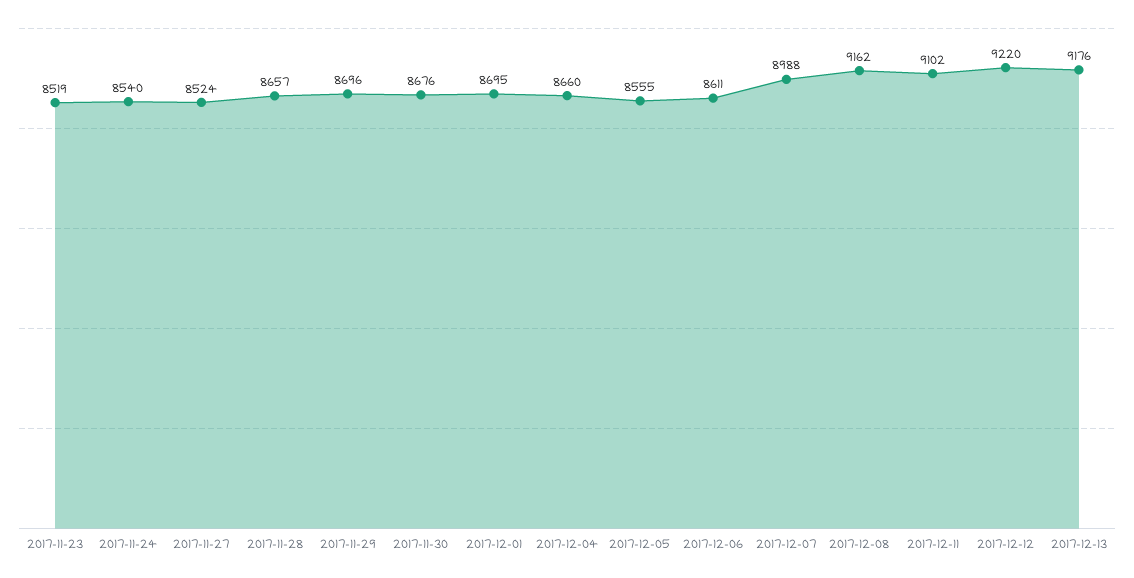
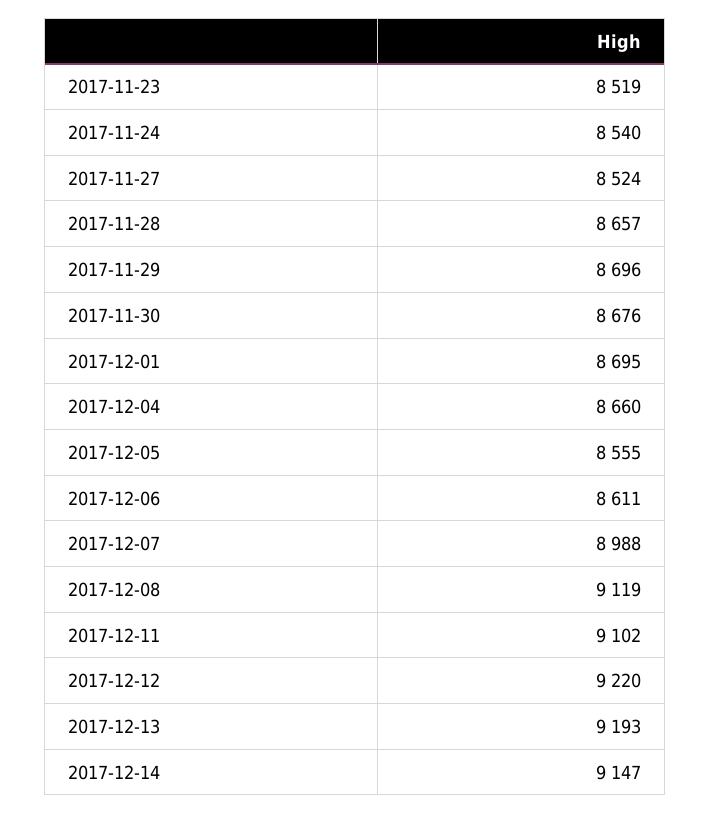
2017-12-08: 9162 -> 9119
2017-12-13: 9176 -> 9193
2017-12-14: none -> 9147

